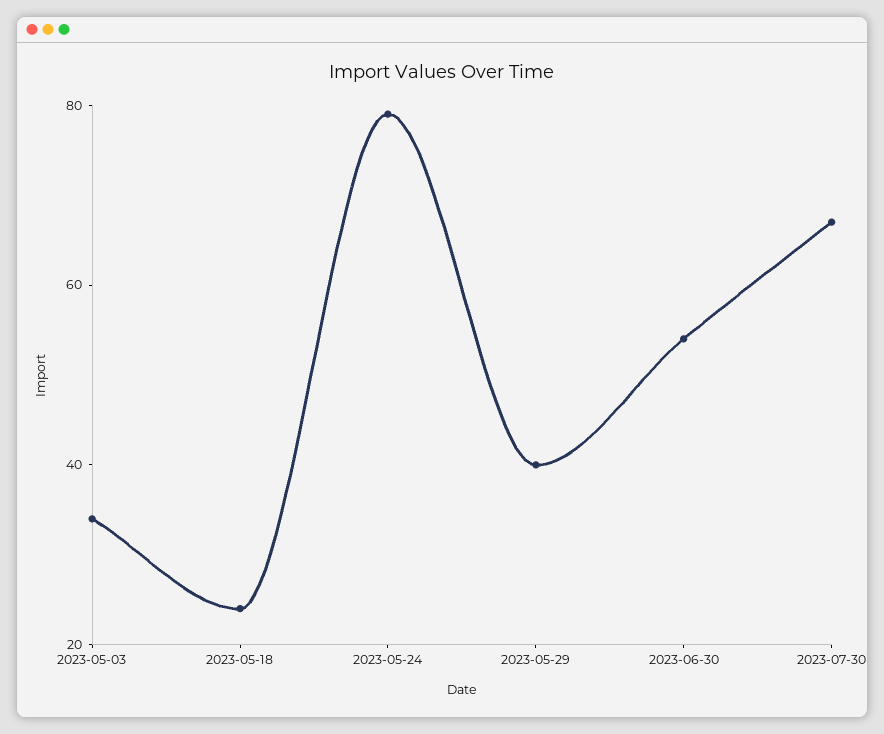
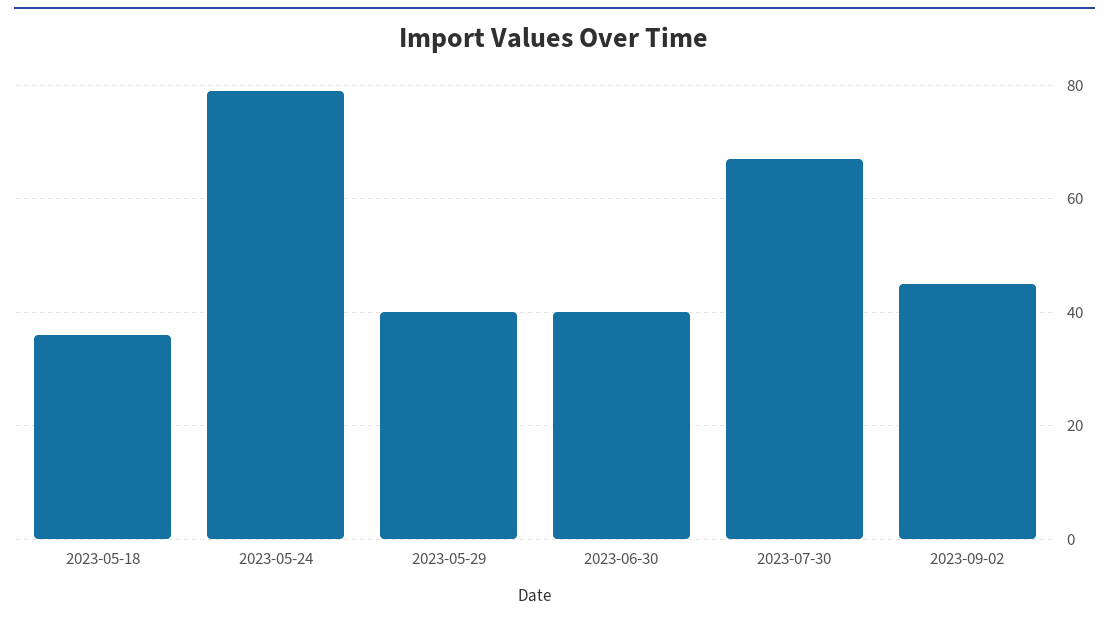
2023-05-03: 35 -> none
2023-05-18: 25 -> 35
2023-06-30: 55 -> 40
2023-09-02: none -> 45

